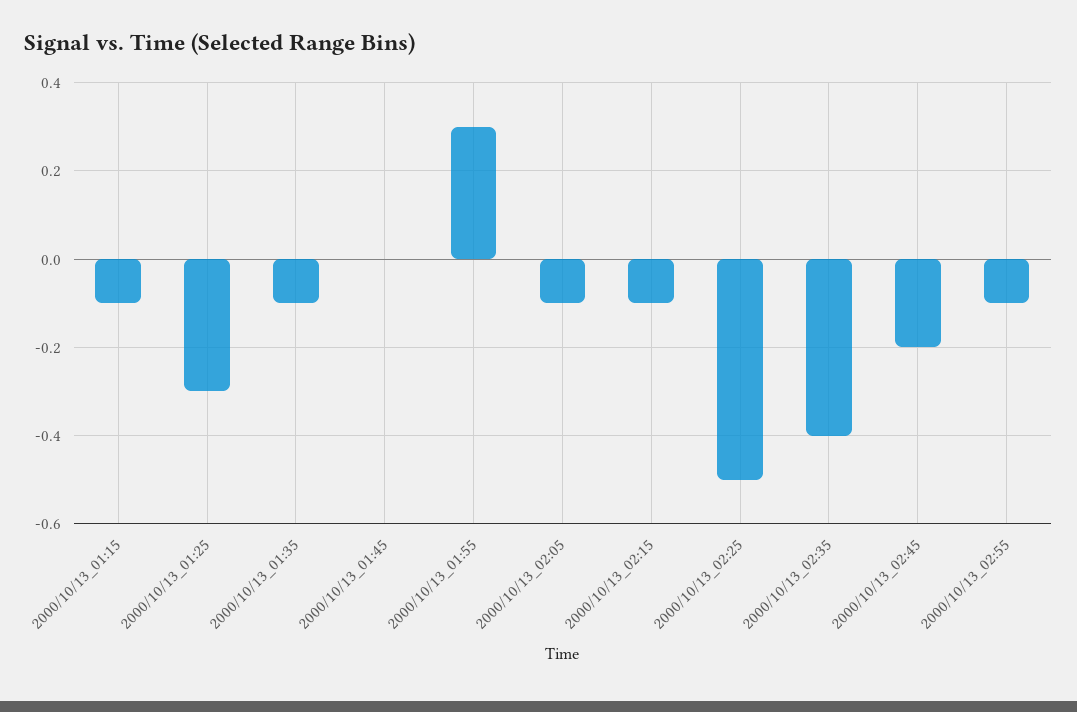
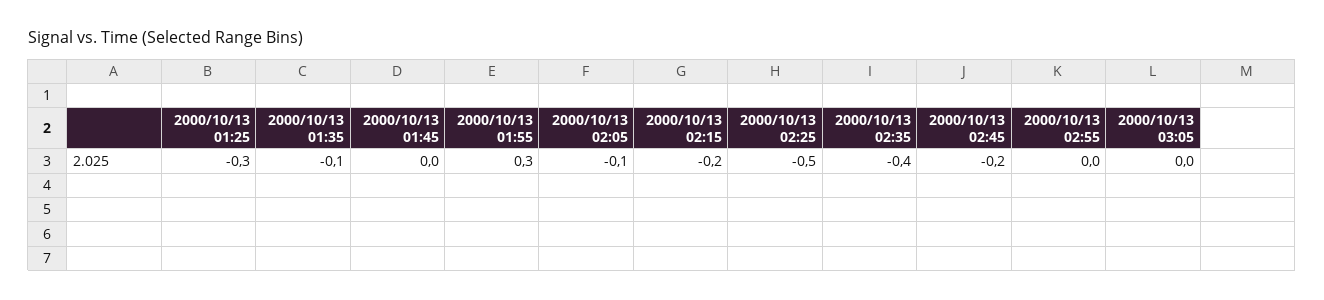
2000/10/13_01:15: -0.1 -> none
2000/10/13_02:15: -0.1 -> -0.2
2000/10/13_02:55: -0.1 -> 0
2000/10/13 03:05: none -> 0

